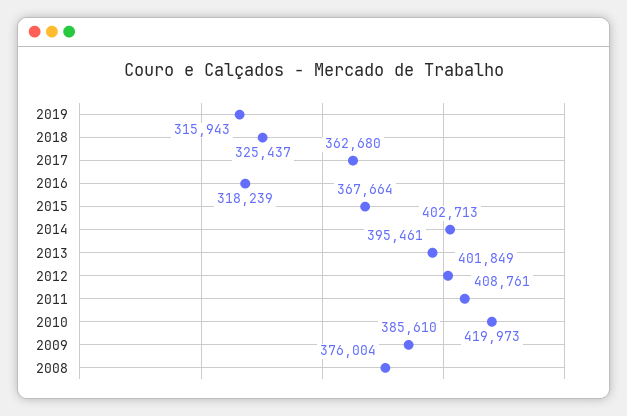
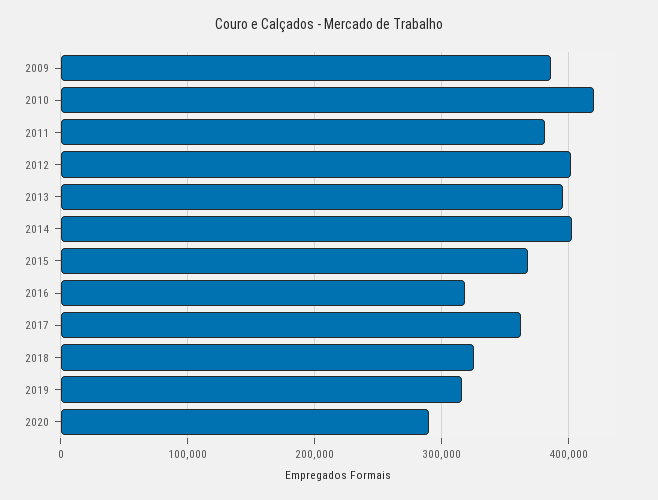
2011: 408761 -> 380000
2008: 376004 -> none
2020: none -> 290000

